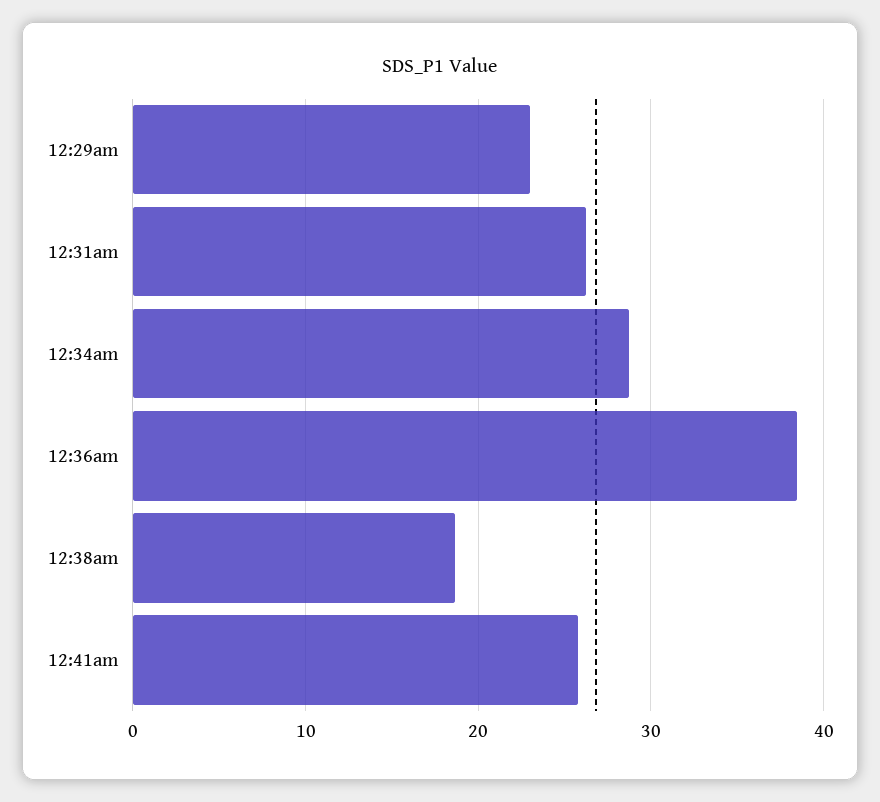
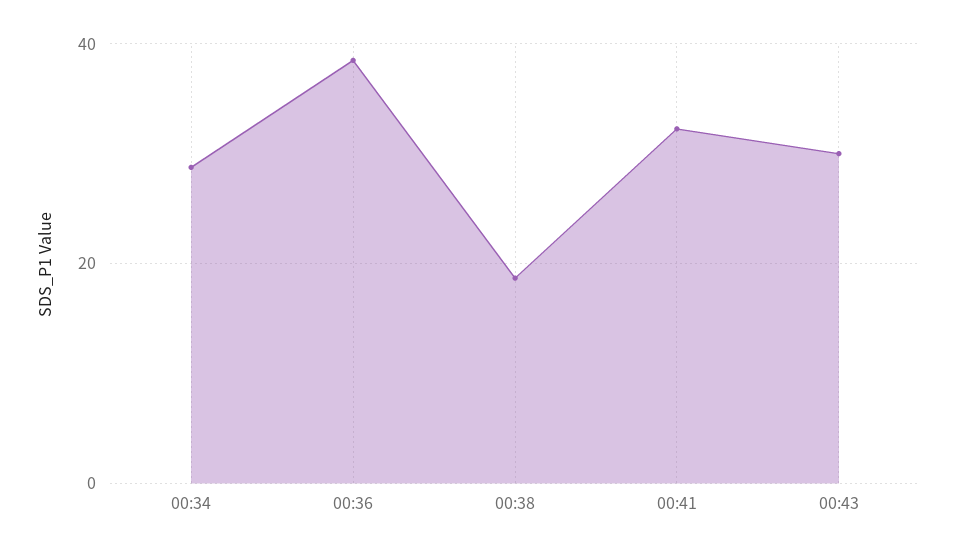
12:29am: 23 -> none
12:31am: 26 -> none
12:41am: 26 -> 32
00:43: none -> 30

